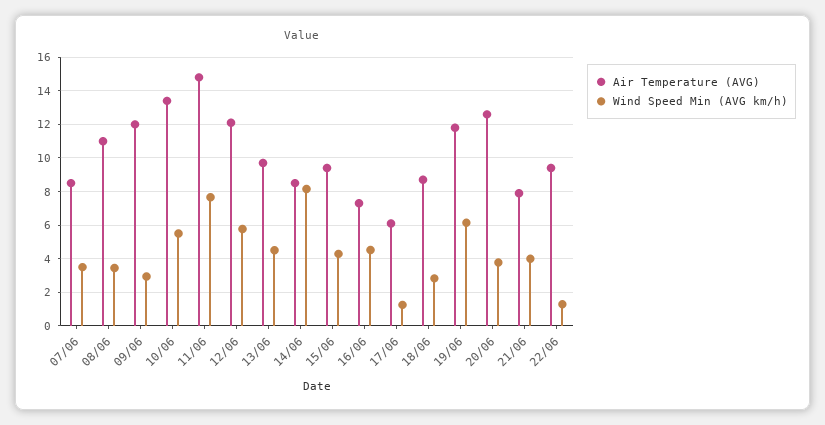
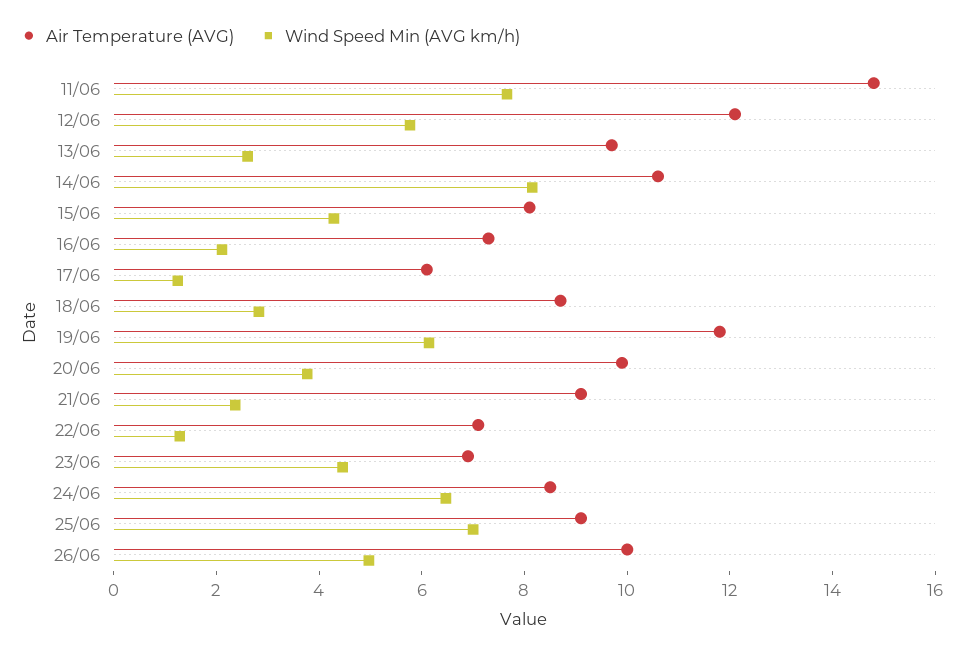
Air Temperature (AVG), 07/06: 8.5 -> none
Wind Speed Min (AVG km/h), 07/06: 3.5 -> none
Air Temperature (AVG), 08/06: 11 -> none
Wind Speed Min (AVG km/h), 08/06: 3.5 -> none
Air Temperature (AVG), 09/06: 12 -> none
Wind Speed Min (AVG km/h), 09/06: 3 -> none
Air Temperature (AVG), 10/06: 13.5 -> none
Wind Speed Min (AVG km/h), 10/06: 5.5 -> none
Wind Speed Min (AVG km/h), 13/06: 4.5 -> 2.5
Air Temperature (AVG), 14/06: 8.5 -> 10.5
Air Temperature (AVG), 15/06: 9.5 -> 8
Wind Speed Min (AVG km/h), 16/06: 4.5 -> 2
Air Temperature (AVG), 20/06: 12.5 -> 10
Air Temperature (AVG), 21/06: 8 -> 9
Wind Speed Min (AVG km/h), 21/06: 4 -> 2.5
Air Temperature (AVG), 22/06: 9.5 -> 7
Air Temperature (AVG), 23/06: none -> 7
Wind Speed Min (AVG km/h), 23/06: none -> 4.5
Air Temperature (AVG), 24/06: none -> 8.5
Wind Speed Min (AVG km/h), 24/06: none -> 6.5
Air Temperature (AVG), 25/06: none -> 9
Wind Speed Min (AVG km/h), 25/06: none -> 7
Air Temperature (AVG), 26/06: none -> 10
Wind Speed Min (AVG km/h), 26/06: none -> 5

